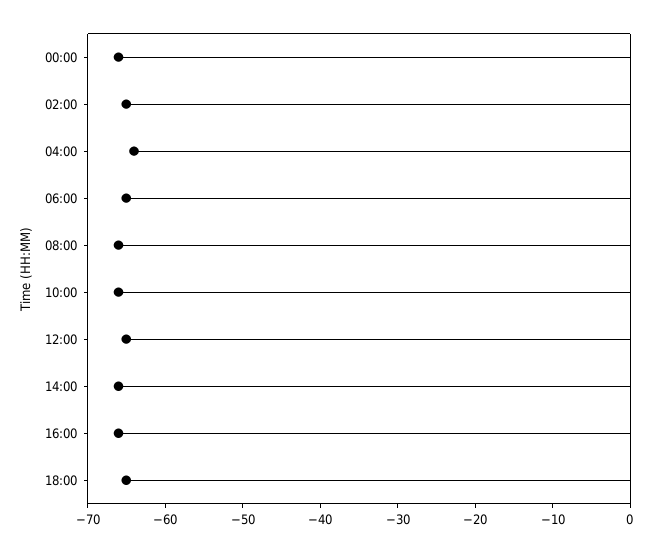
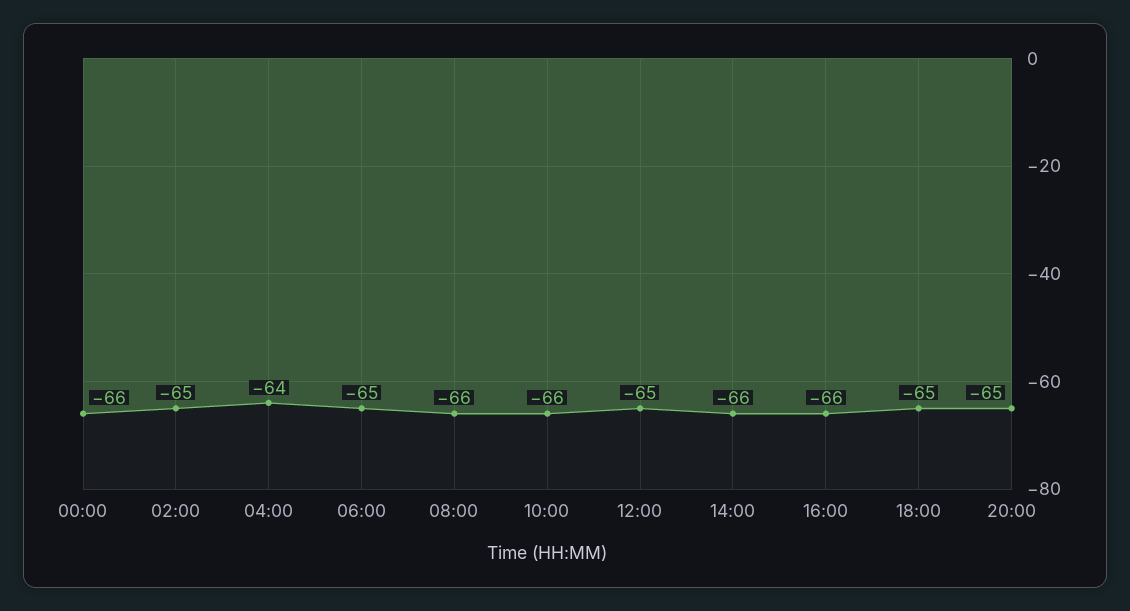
20:00: none -> -65

